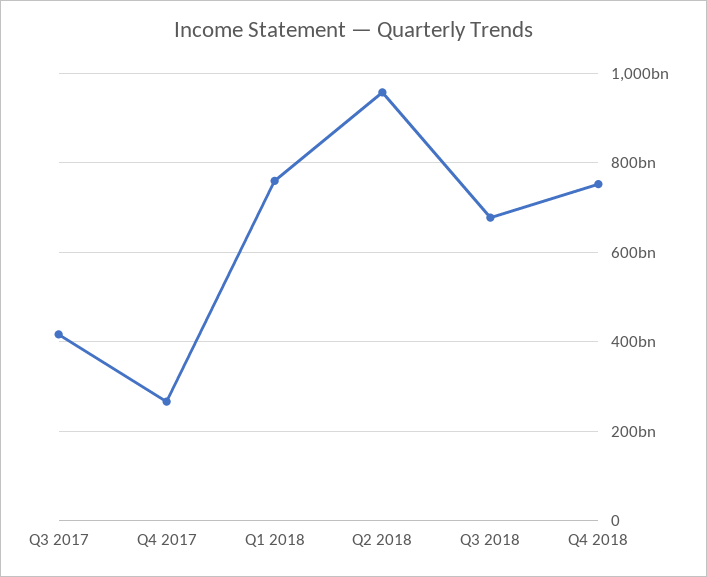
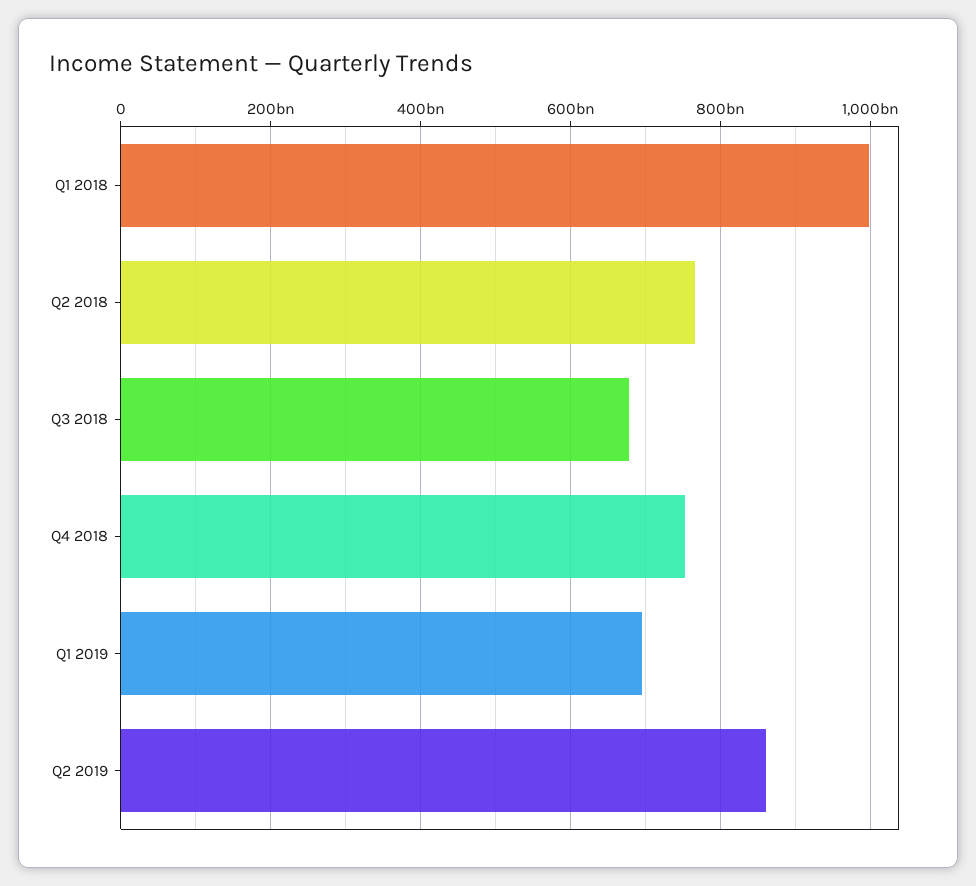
Q3 2017: 420000000000 -> none
Q4 2017: 260000000000 -> none
Q1 2018: 760000000000 -> 1000000000000
Q2 2018: 960000000000 -> 760000000000
Q1 2019: none -> 700000000000
Q2 2019: none -> 860000000000

